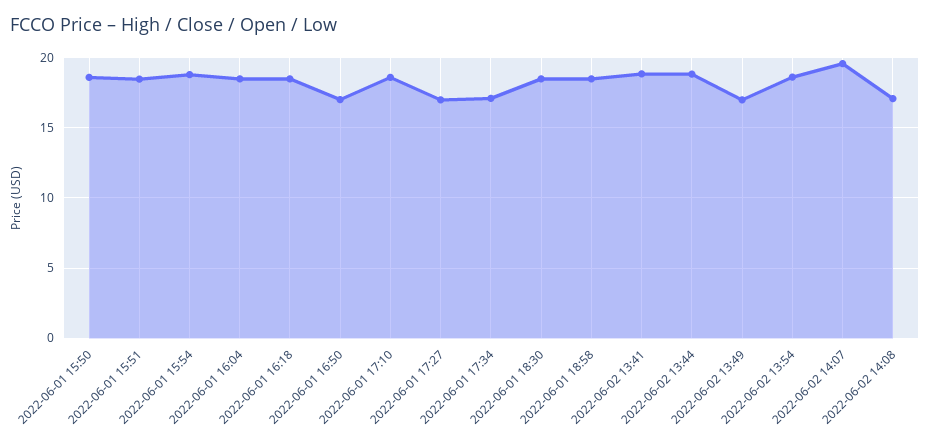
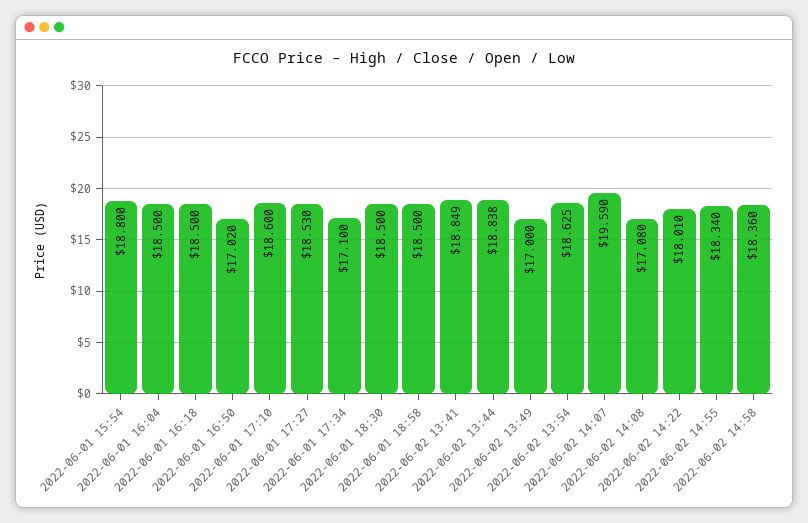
2022-06-01 15:50: 18.5 -> none
2022-06-01 15:51: 18.5 -> none
2022-06-01 17:27: 17 -> 18.53
2022-06-02 14:22: none -> 18.01
2022-06-02 14:55: none -> 18.34
2022-06-02 14:58: none -> 18.36

